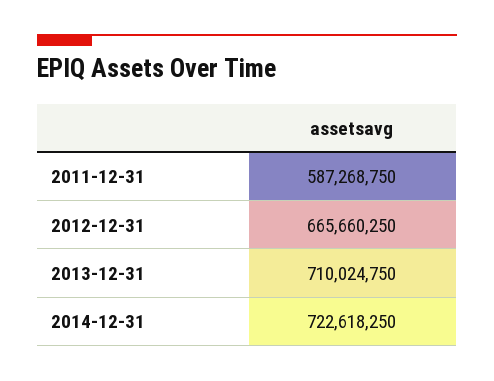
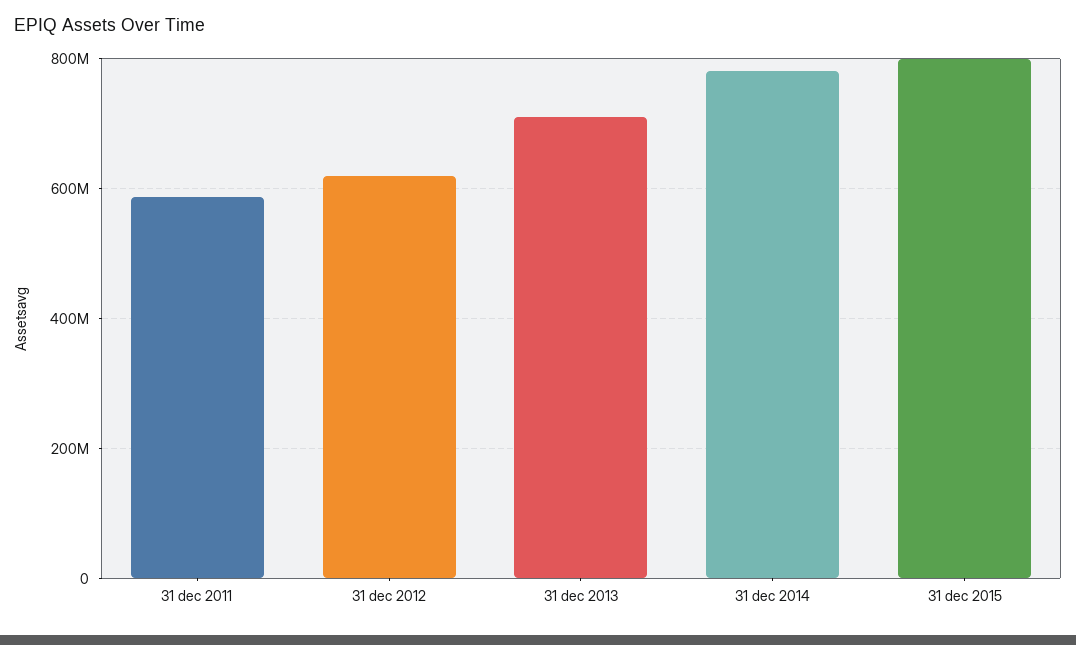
2012-12-31: 665660250 -> 620000000
2014-12-31: 722618250 -> 780000000
31 dec 2015: none -> 800000000

